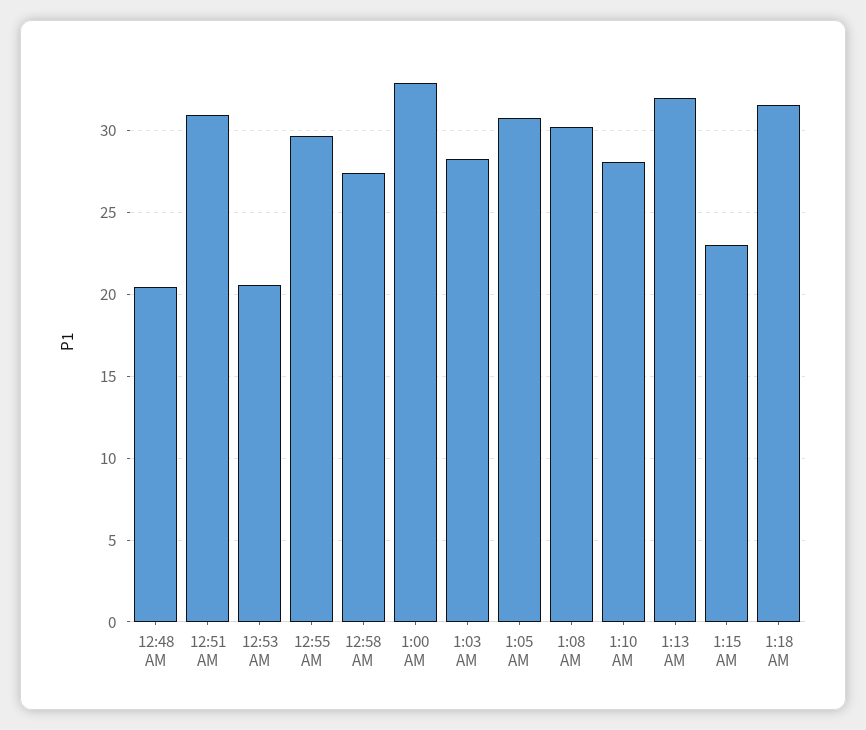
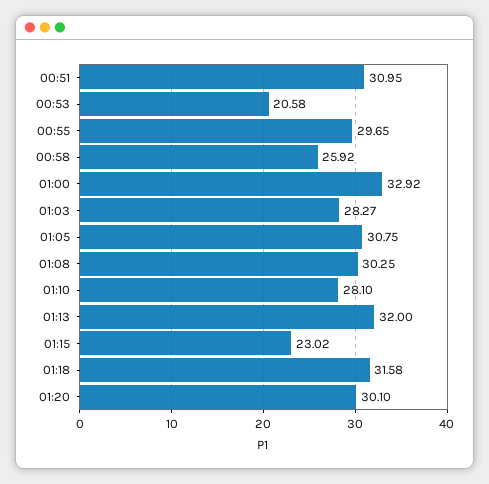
12:48 AM: 20.5 -> none
12:58 AM: 27.5 -> 25.92
01:20: none -> 30.1

